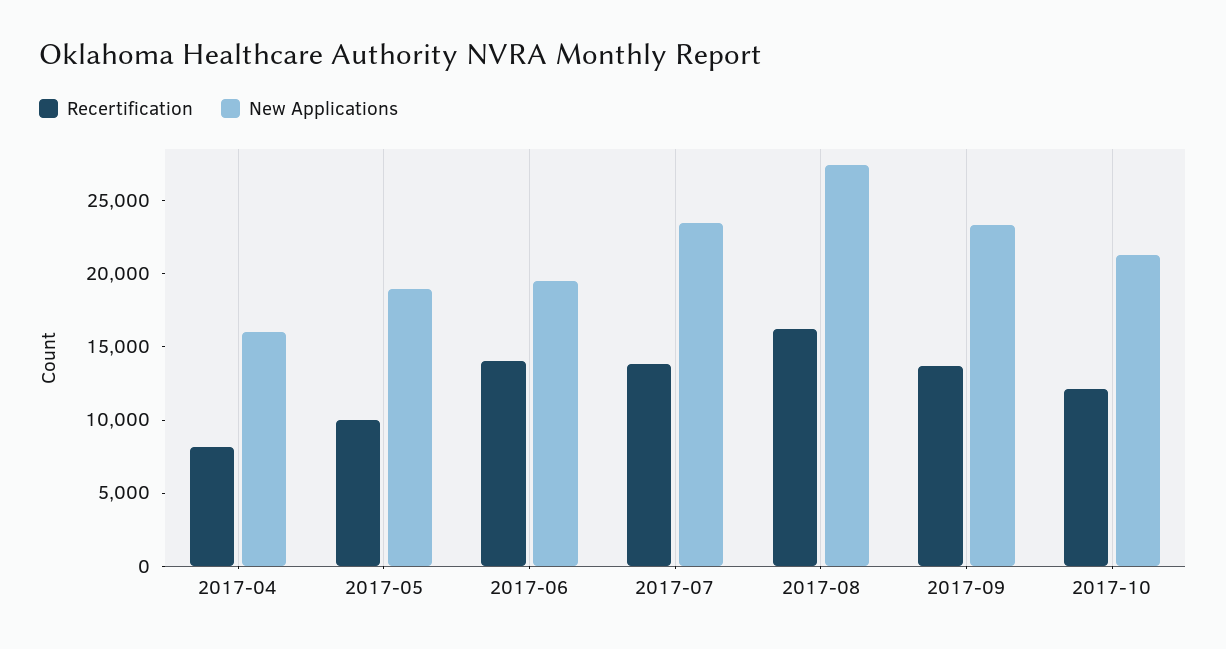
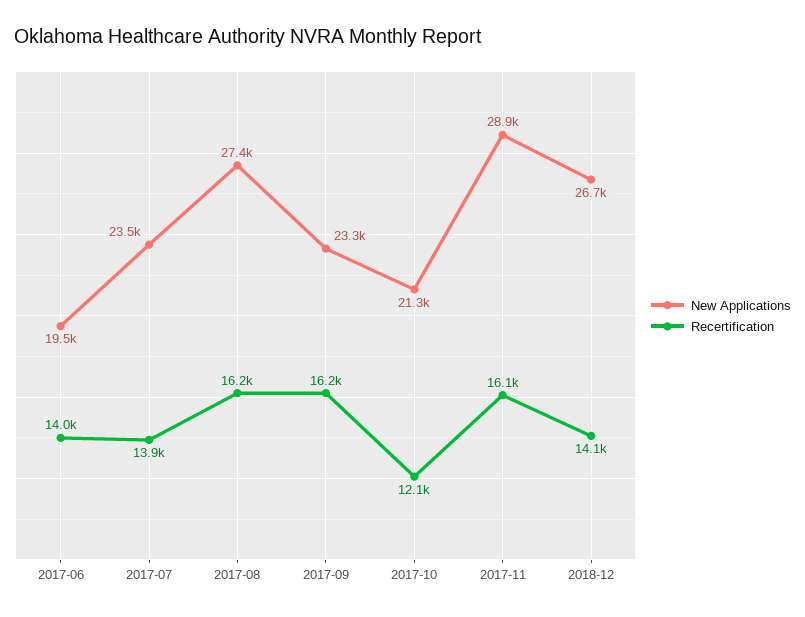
Recertification, 2017-04: 8000 -> none
New Applications, 2017-04: 16000 -> none
Recertification, 2017-05: 10000 -> none
New Applications, 2017-05: 19000 -> none
Recertification, 2017-09: 14000 -> 16200
New Applications, 2017-11: none -> 28900
Recertification, 2017-11: none -> 16100
New Applications, 2018-12: none -> 26700
Recertification, 2018-12: none -> 14100

